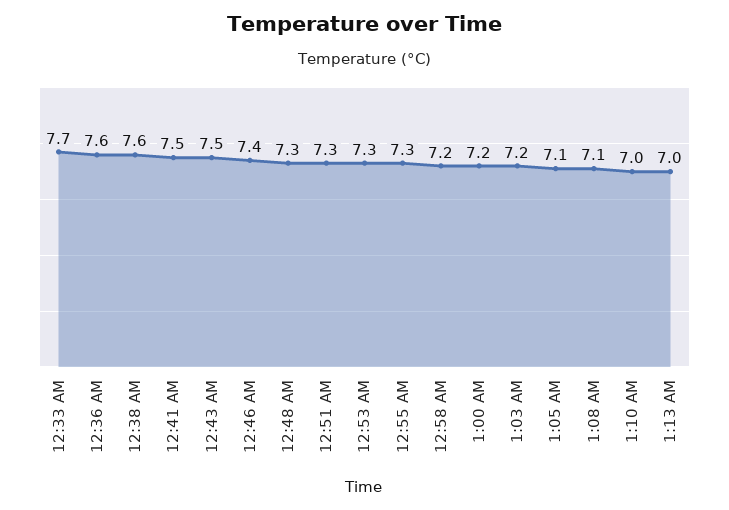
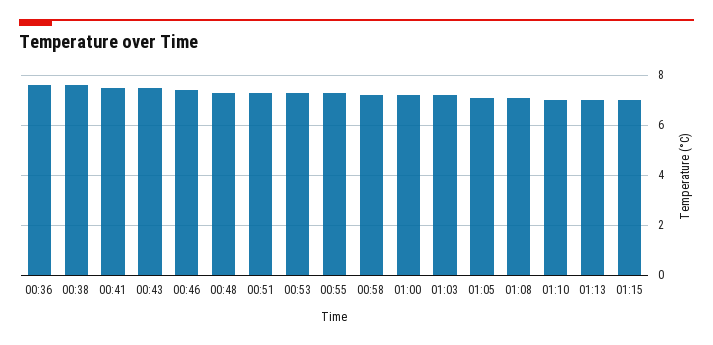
12:33 AM: 7.7 -> none
01:15: none -> 7

